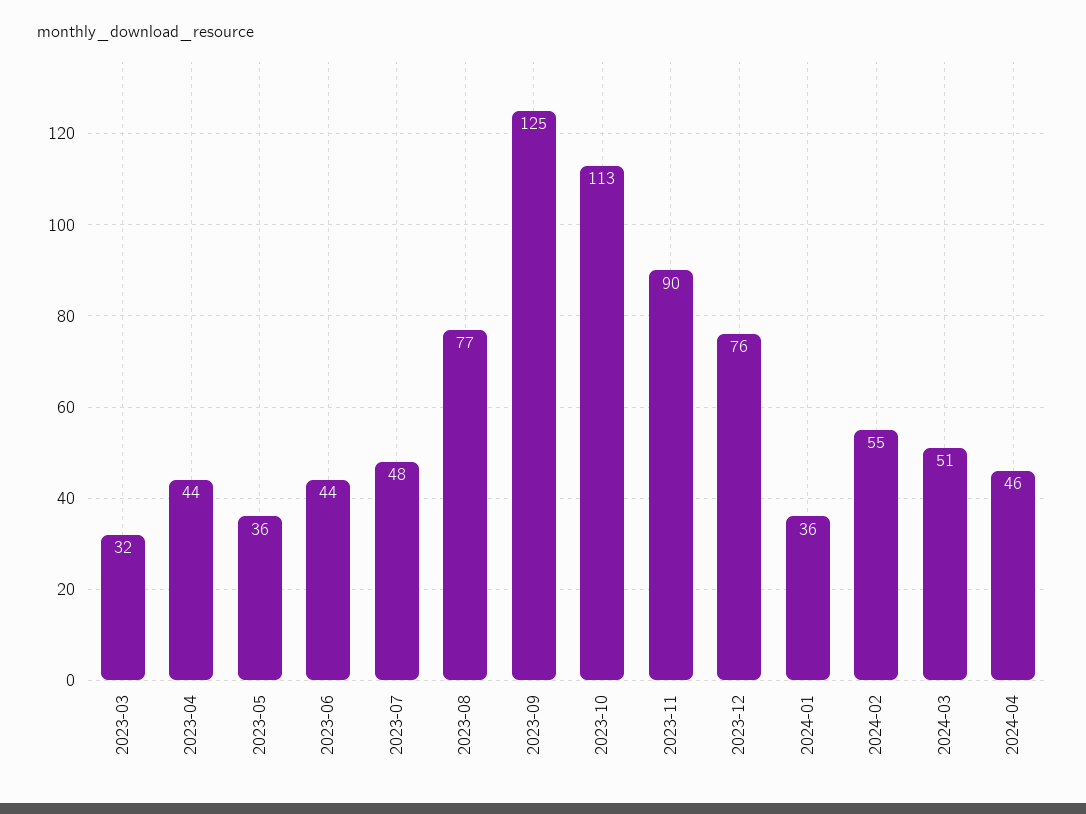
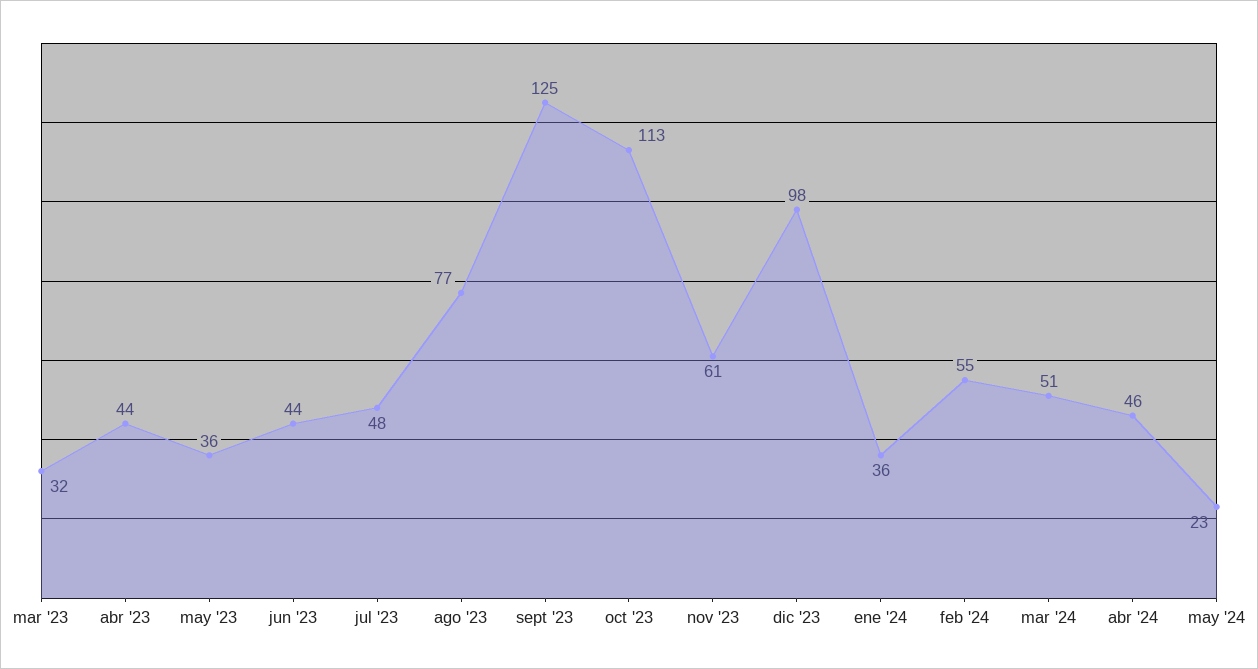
2023-11: 90 -> 61
2023-12: 76 -> 98
may '24: none -> 23

